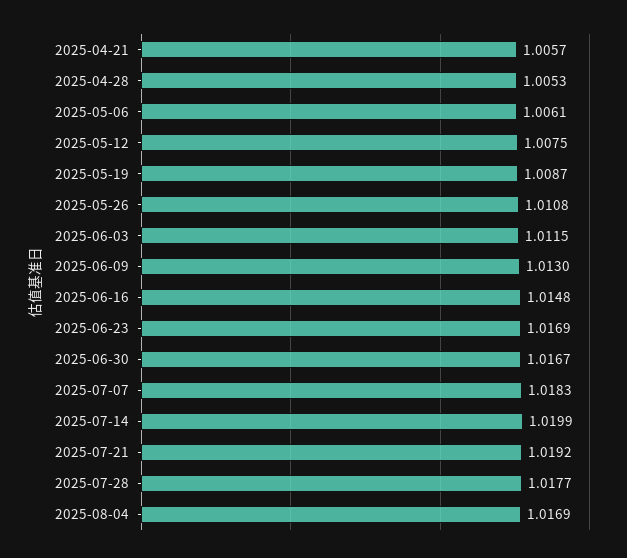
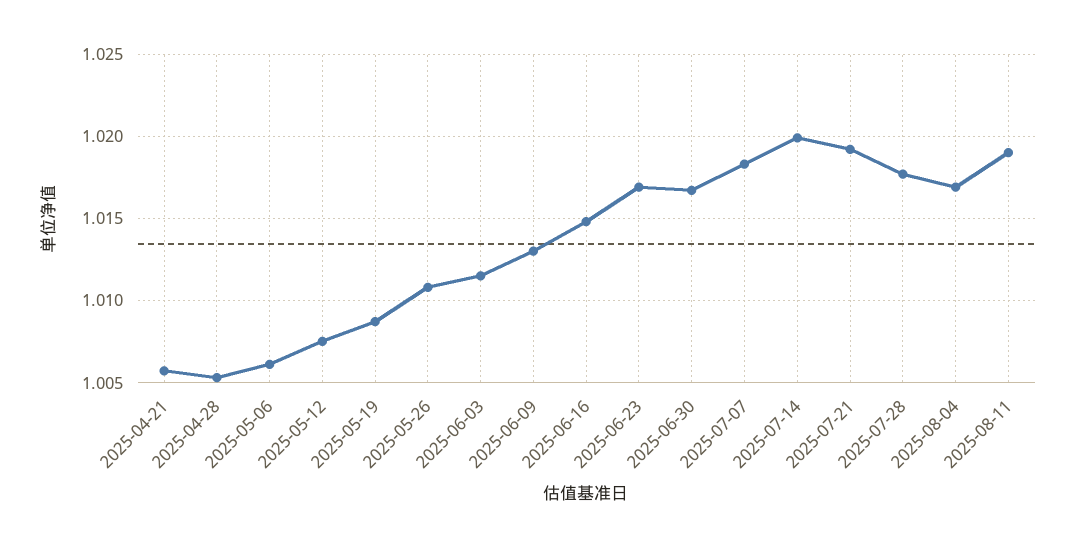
2025-08-11: none -> 1.019

